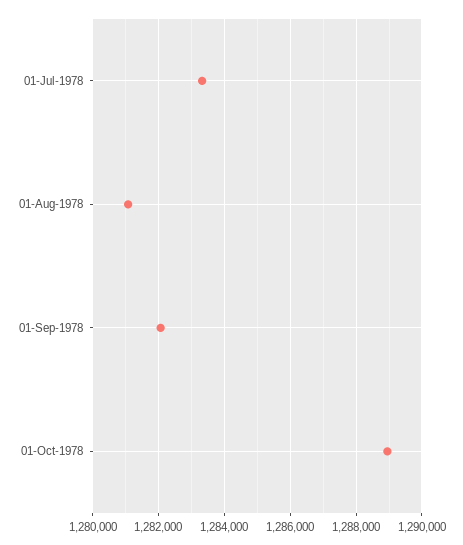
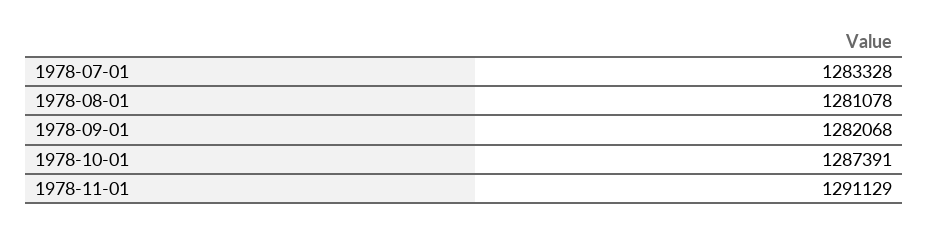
01-Oct-1978: 1289000 -> 1287391
1978-11-01: none -> 1291129

